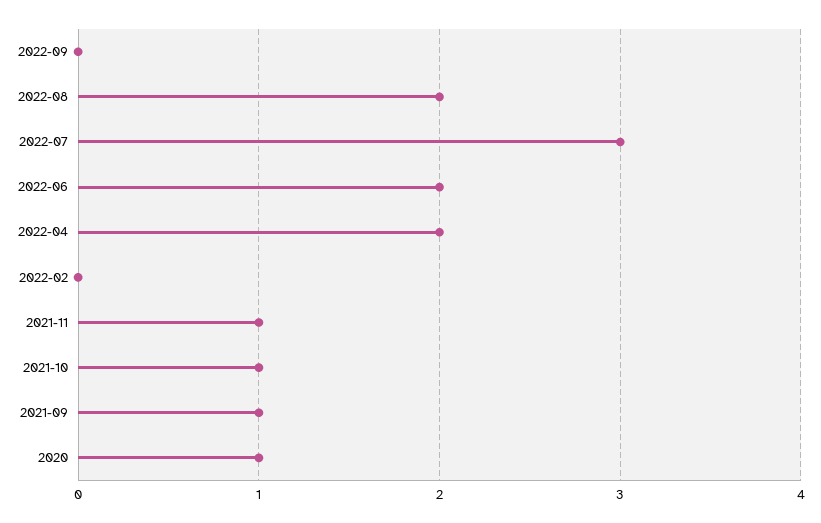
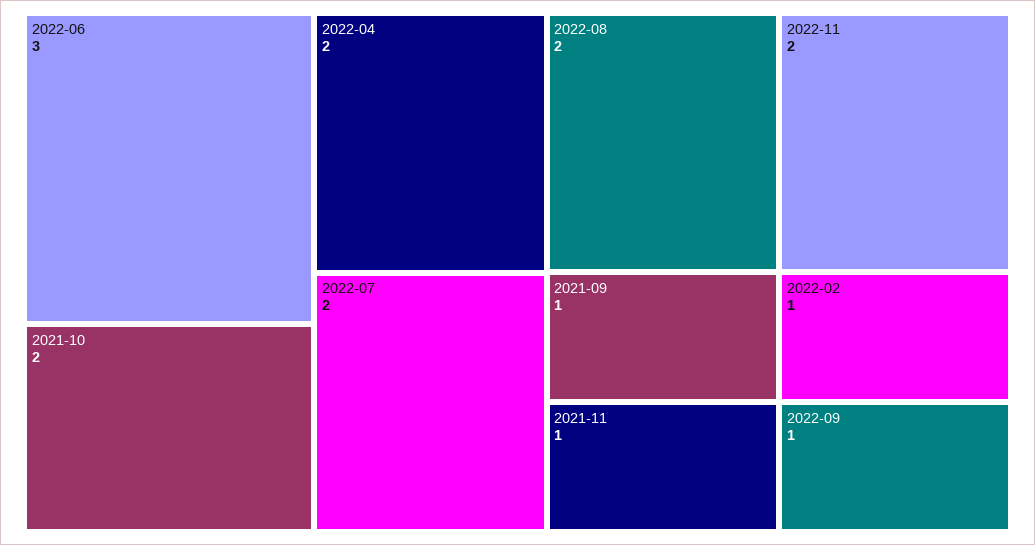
2022-09: 0 -> 1
2022-07: 3 -> 2
2022-06: 2 -> 3
2022-02: 0 -> 1
2021-10: 1 -> 2
2020: 1 -> none
2022-11: none -> 2

